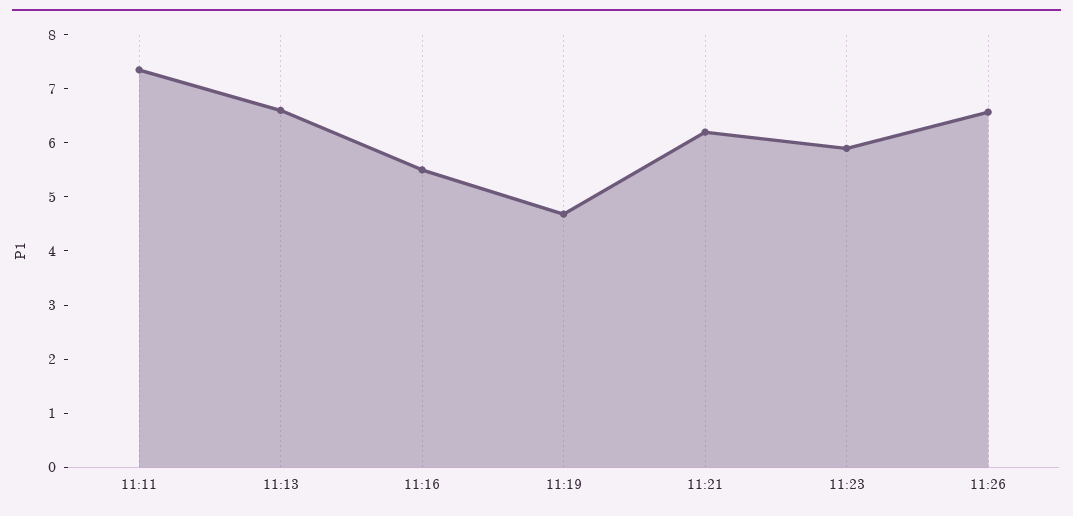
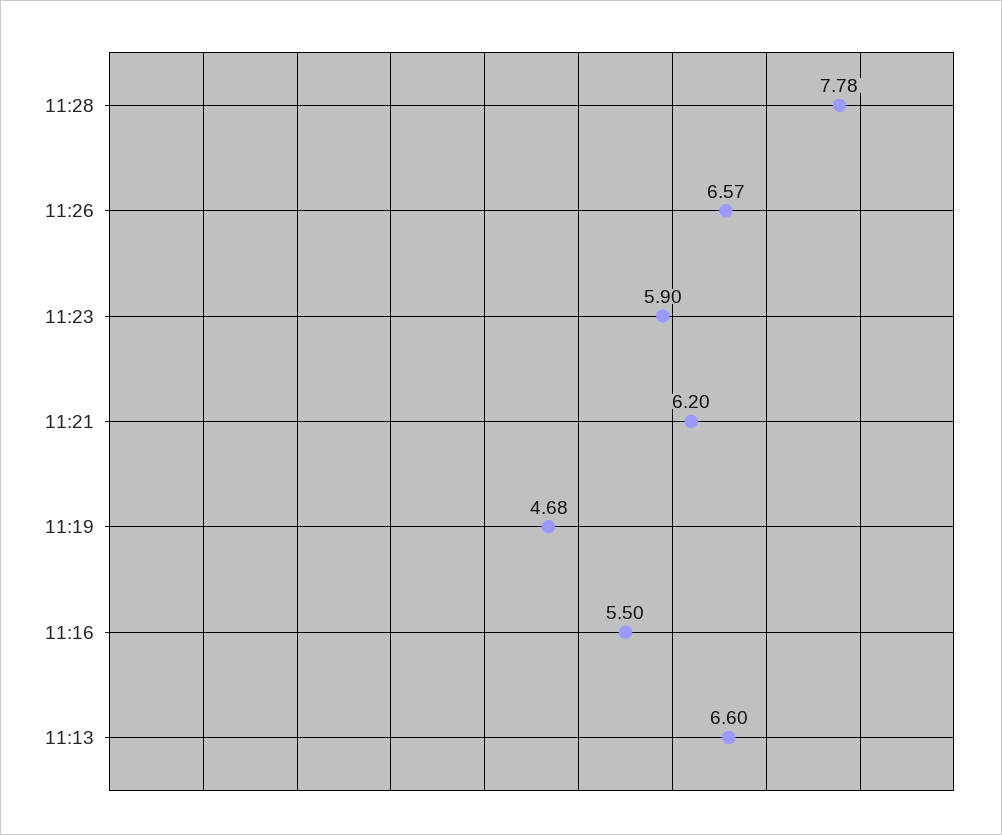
11:11: 7.4 -> none
11:28: none -> 7.78

